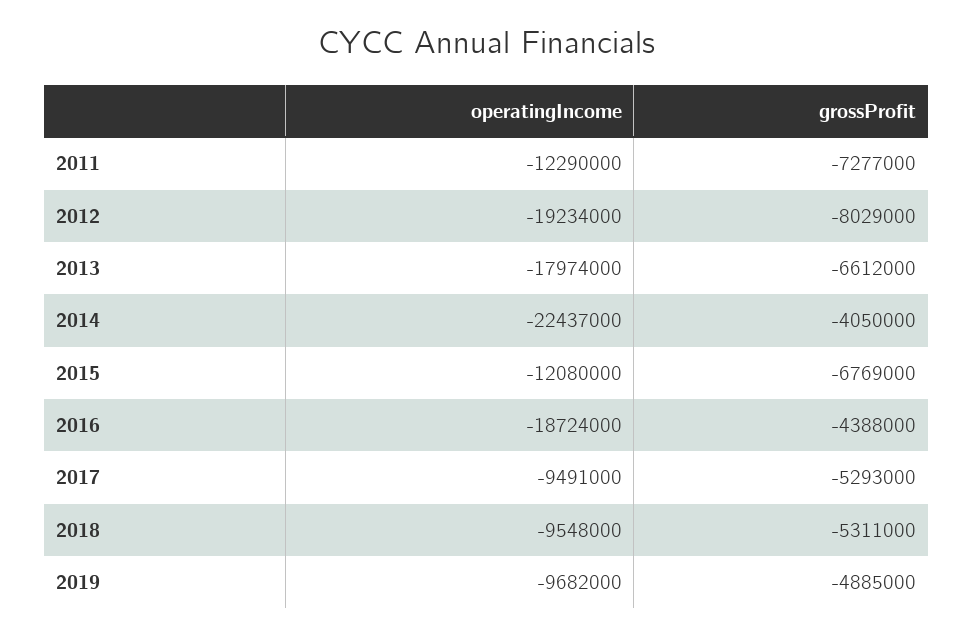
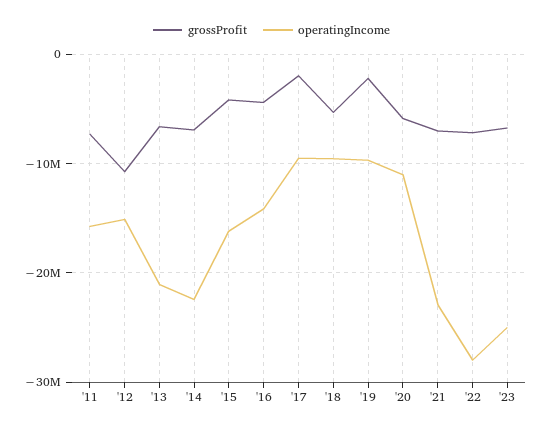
operatingIncome, 2011: -12290000 -> -16000000
operatingIncome, 2012: -19234000 -> -15000000
grossProfit, 2012: -8029000 -> -11000000
operatingIncome, 2013: -17974000 -> -21000000
grossProfit, 2014: -4050000 -> -7000000
operatingIncome, 2015: -12080000 -> -16000000
grossProfit, 2015: -6769000 -> -4000000
operatingIncome, 2016: -18724000 -> -14000000
grossProfit, 2017: -5293000 -> -2000000
grossProfit, 2019: -4885000 -> -2000000
grossProfit, '20: none -> -6000000
operatingIncome, '20: none -> -11000000
grossProfit, '21: none -> -7000000
operatingIncome, '21: none -> -23000000
grossProfit, '22: none -> -7000000
operatingIncome, '22: none -> -28000000
grossProfit, '23: none -> -7000000
operatingIncome, '23: none -> -25000000

